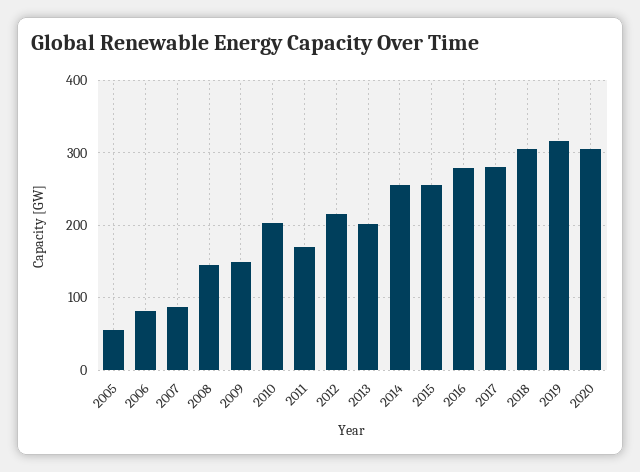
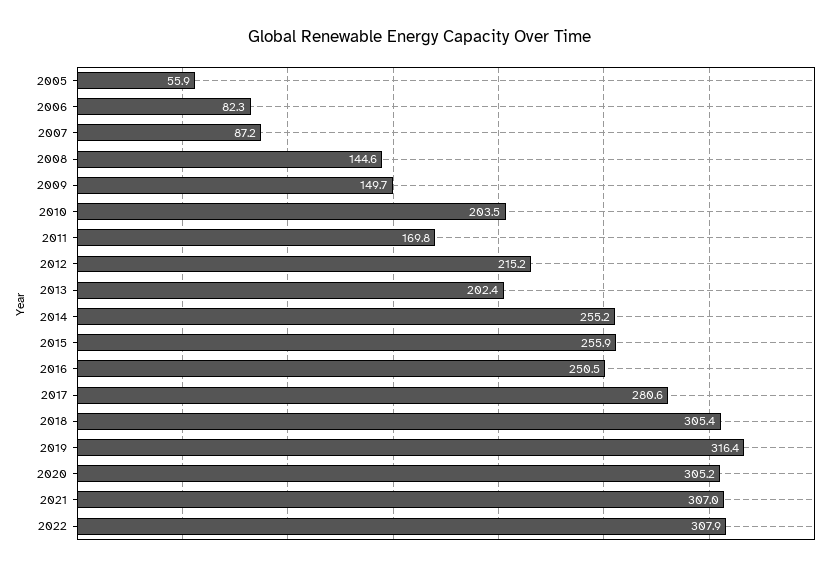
2016: 280 -> 250.5
2021: none -> 307
2022: none -> 307.9

